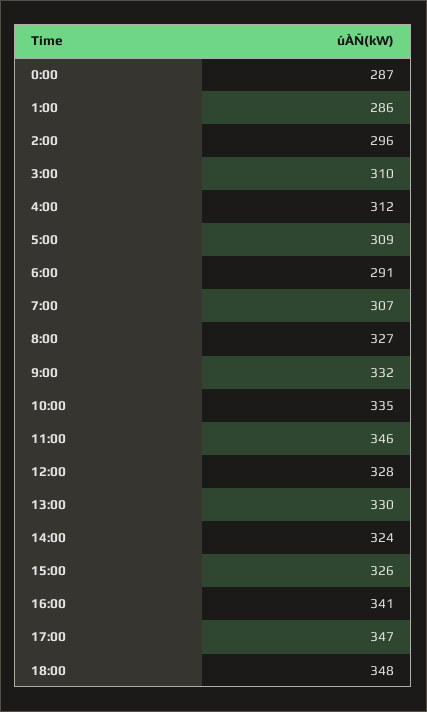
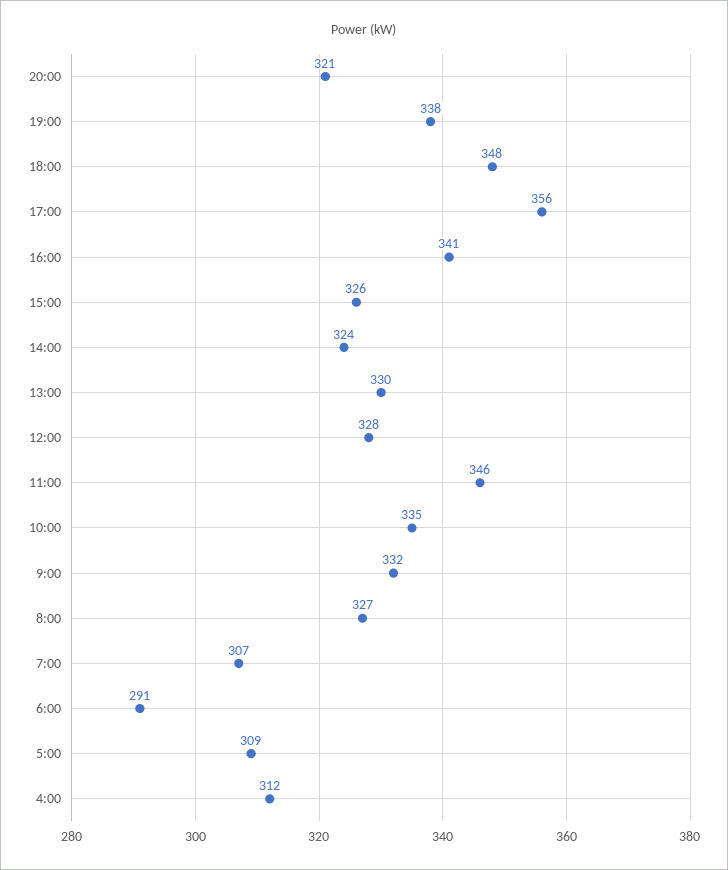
0:00: 287 -> none
1:00: 286 -> none
2:00: 296 -> none
3:00: 310 -> none
17:00: 347 -> 356
20:00: none -> 321
19:00: none -> 338

